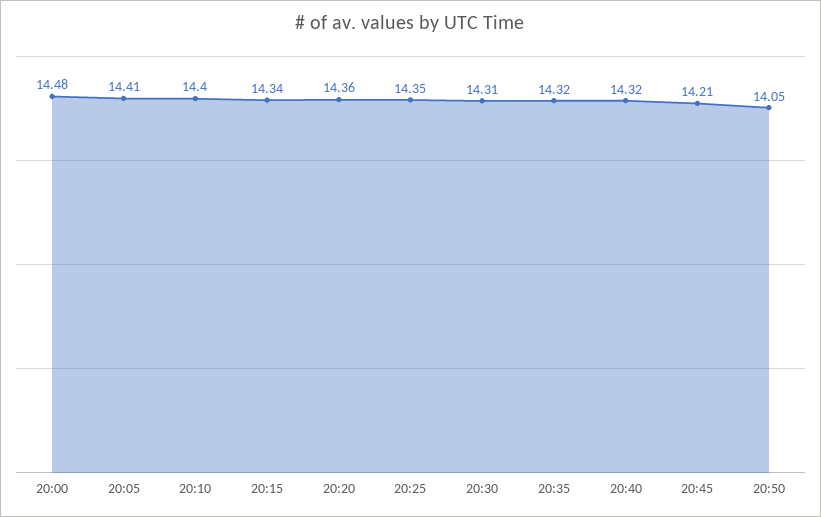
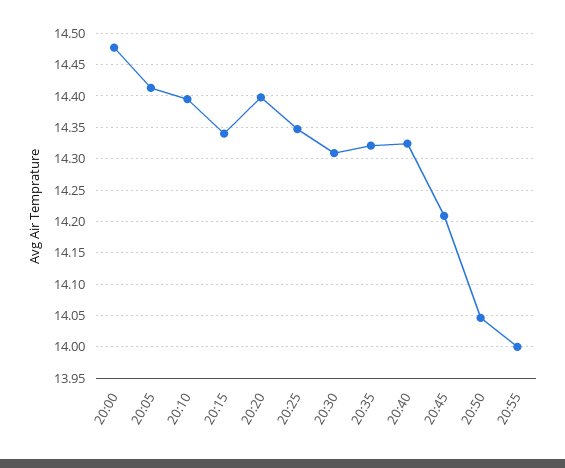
20:20: 14.36 -> 14.4
20:55: none -> 14

